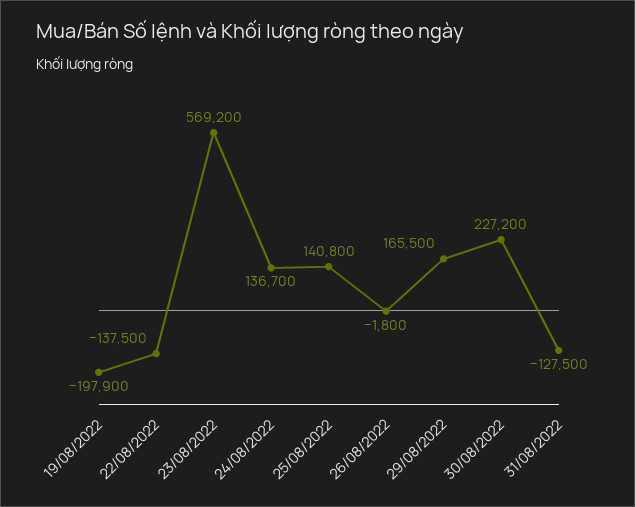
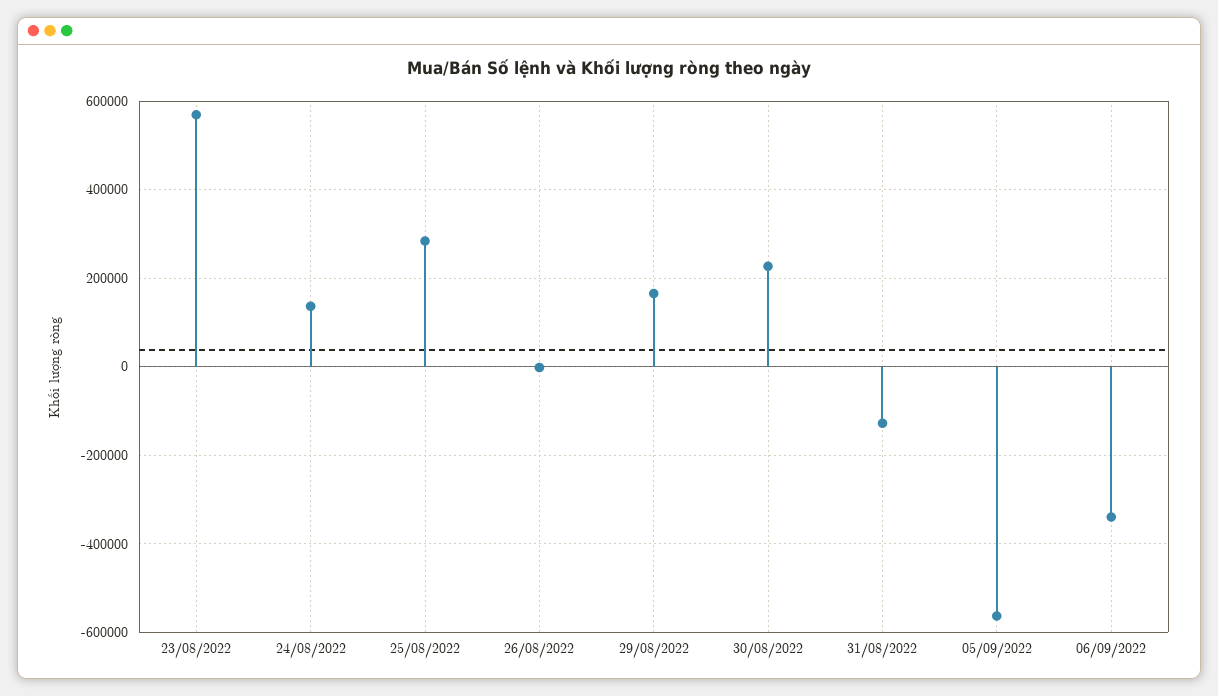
19/08/2022: -197900 -> none
22/08/2022: -137500 -> none
25/08/2022: 140800 -> 280000
05/09/2022: none -> -560000
06/09/2022: none -> -340000

